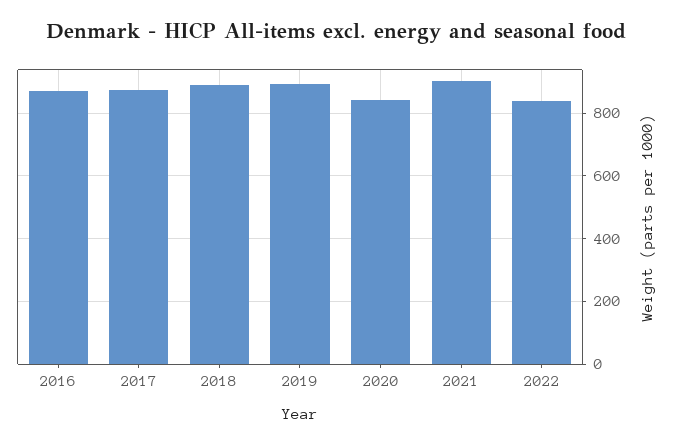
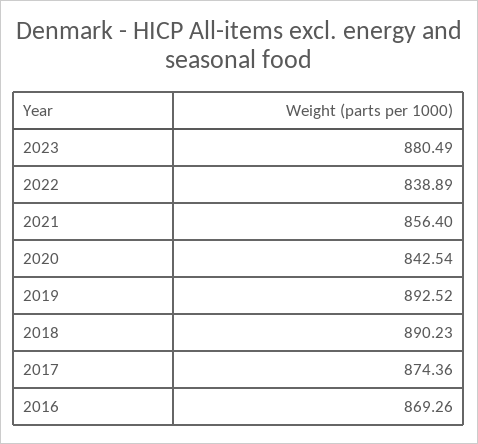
2021: 900 -> 856.4
2023: none -> 880.49

